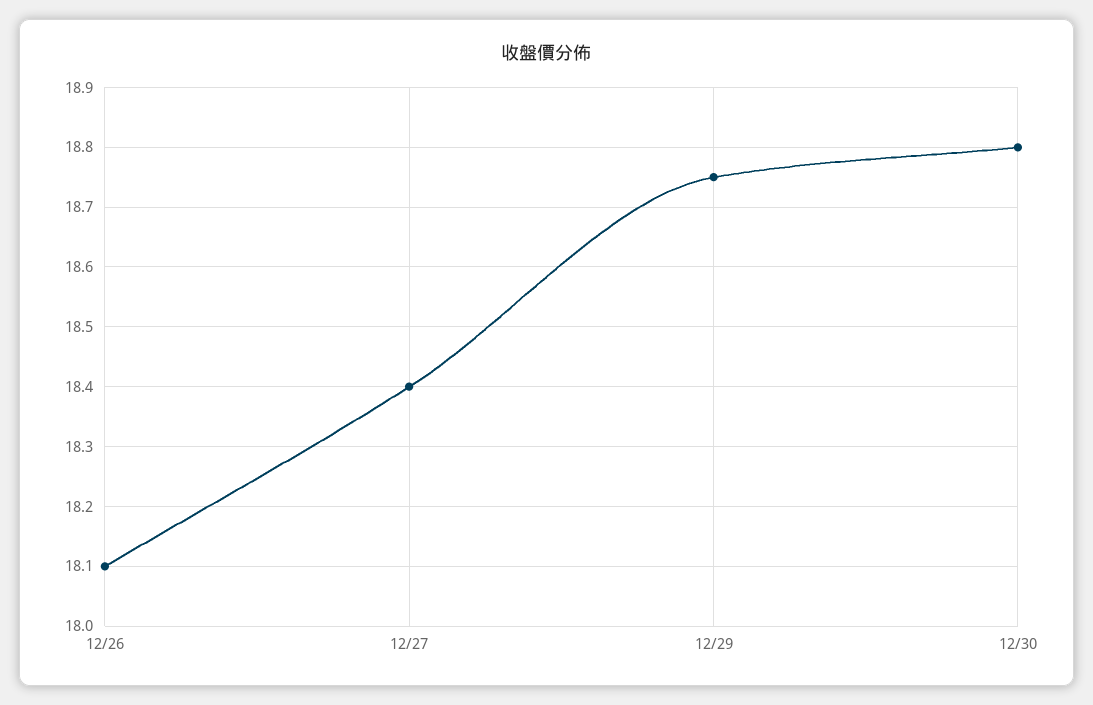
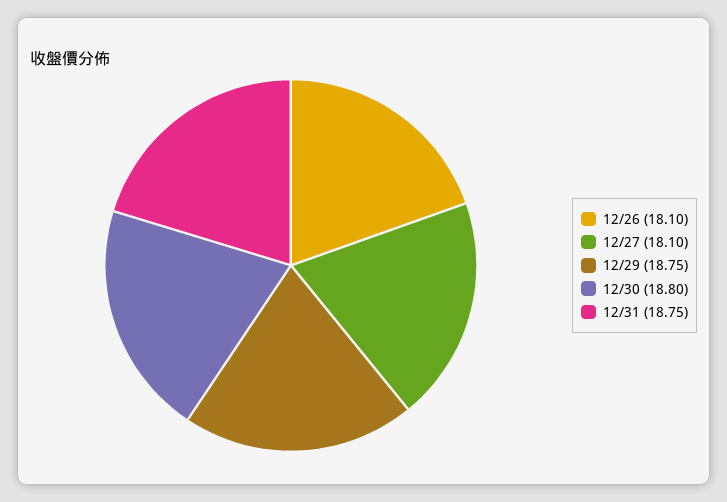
12/27: 18.4 -> 18.1
12/31: none -> 18.75

